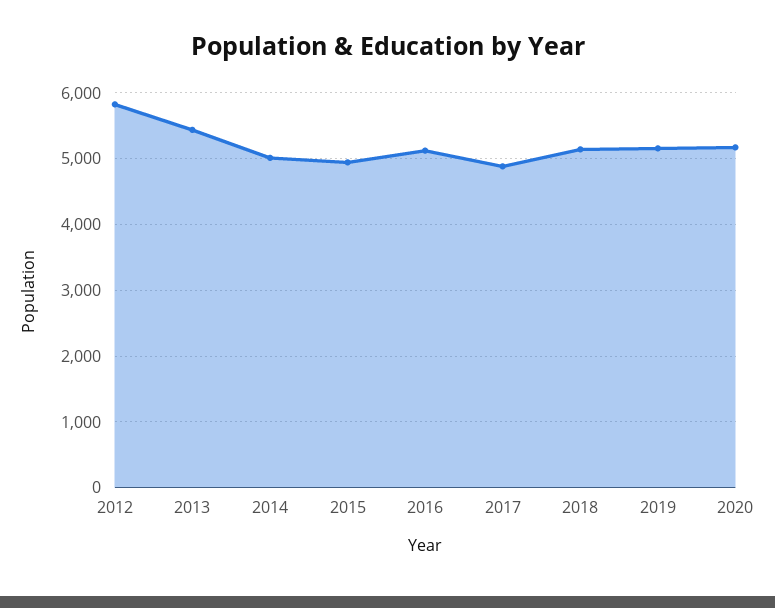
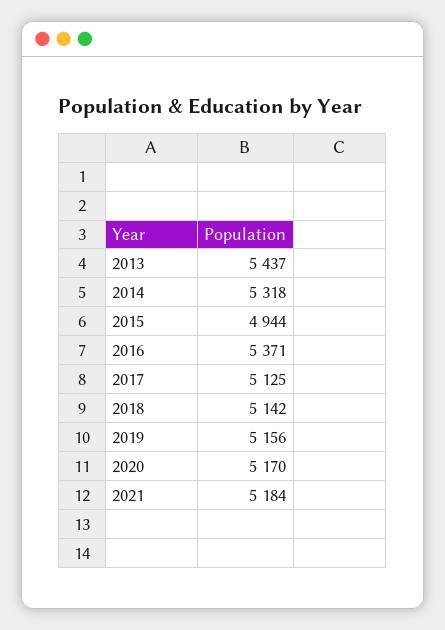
2012: 5800 -> none
2014: 5000 -> 5318
2016: 5100 -> 5371
2017: 4900 -> 5125
2021: none -> 5184

